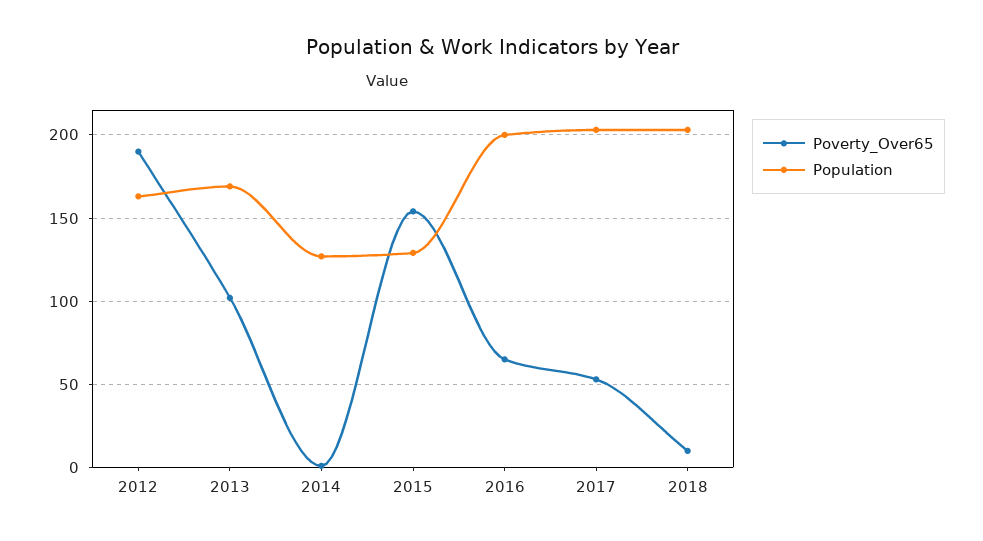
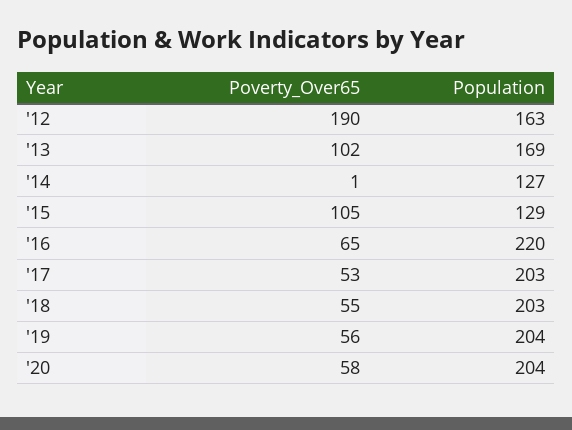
Poverty_Over65, 2015: 155 -> 105
Population, 2016: 200 -> 220
Poverty_Over65, 2018: 10 -> 55
Poverty_Over65, '19: none -> 56
Population, '19: none -> 204
Poverty_Over65, '20: none -> 58
Population, '20: none -> 204

